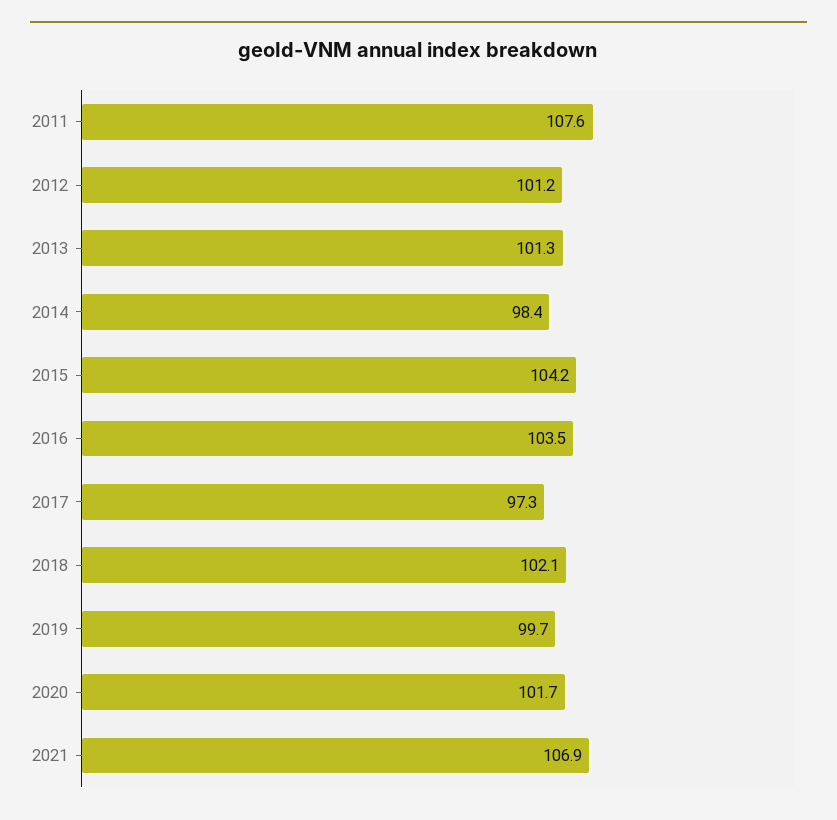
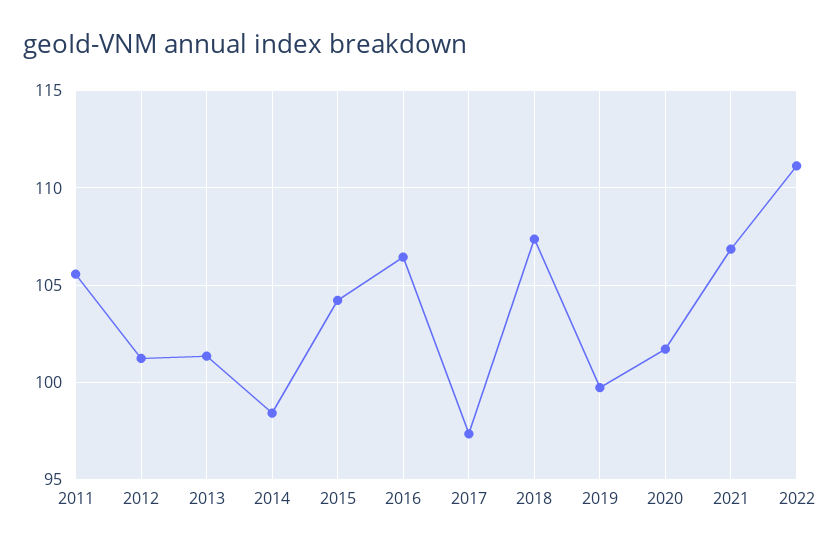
2011: 107.6 -> 105.5
2016: 103.5 -> 106.5
2018: 102.1 -> 107.5
2022: none -> 111

